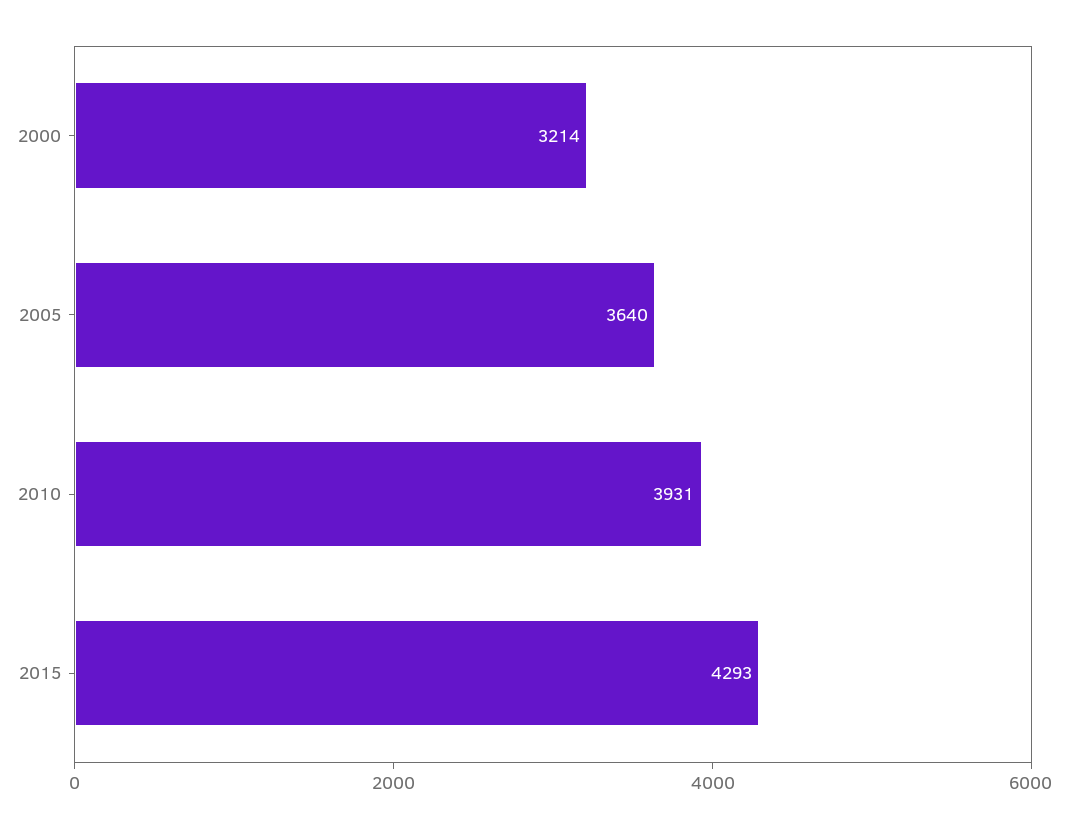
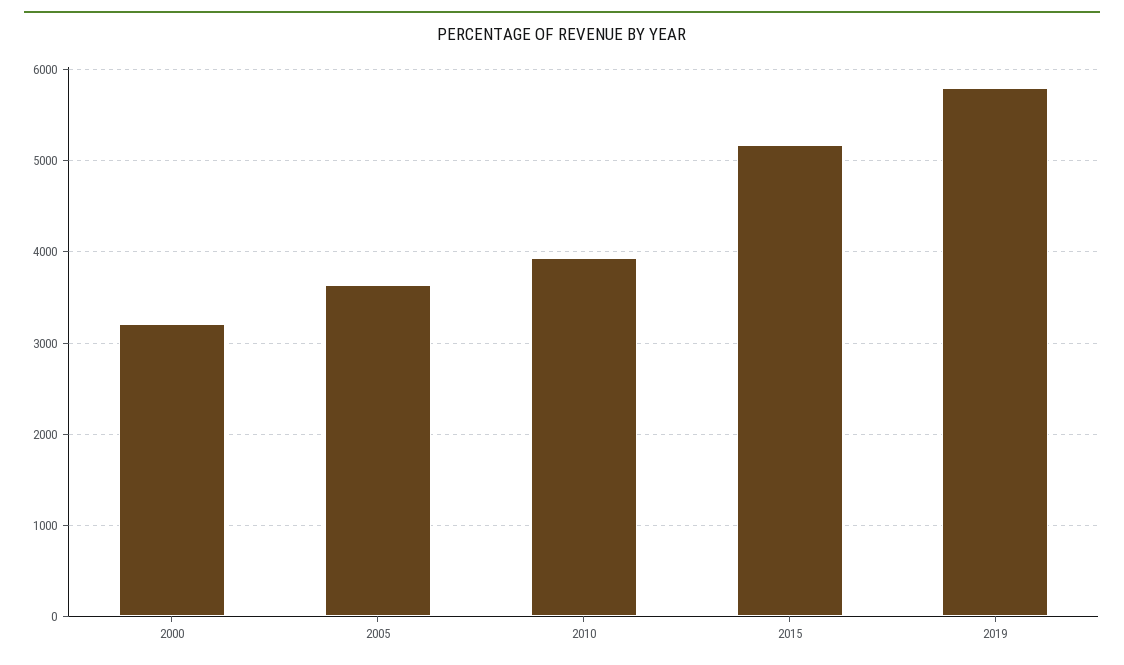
2015: 4293 -> 5200
2019: none -> 5800

